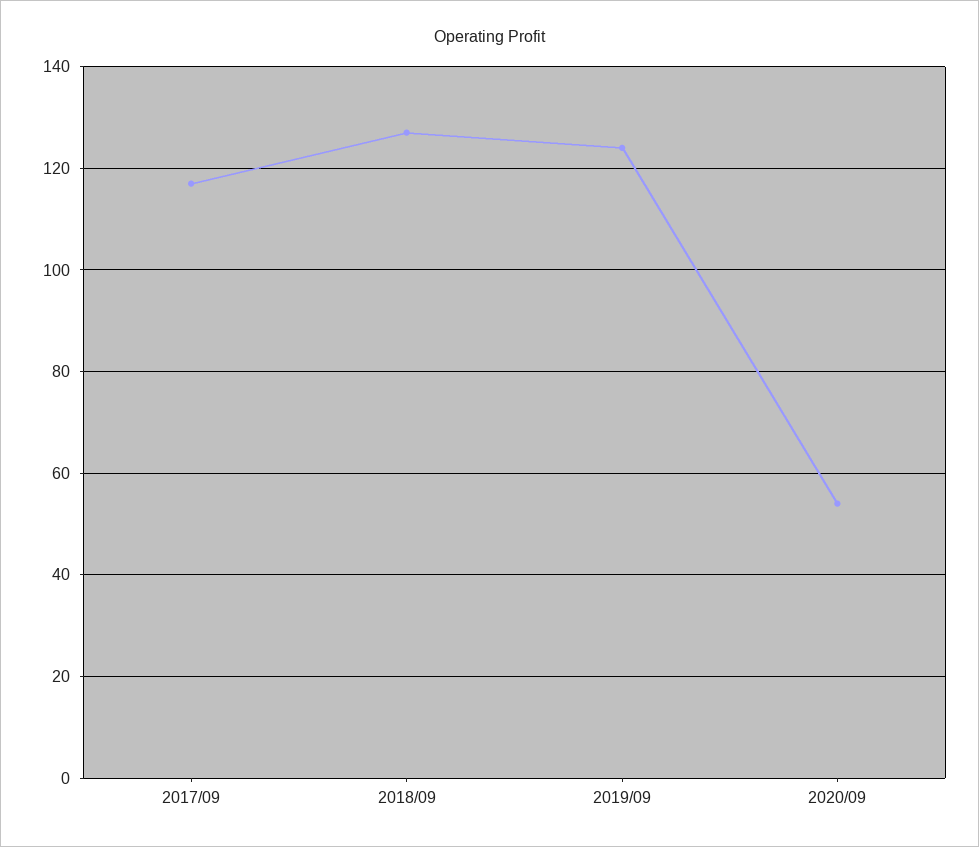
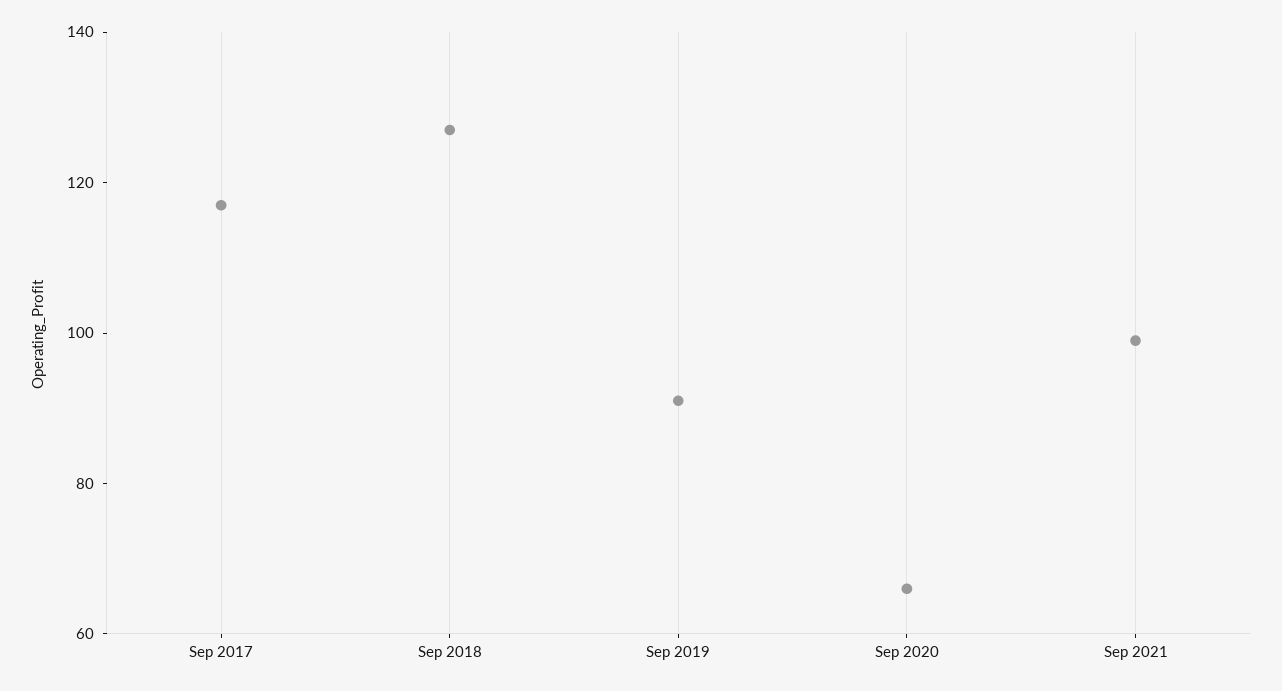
2019/09: 125 -> 90
2020/09: 55 -> 65
Sep 2021: none -> 100

